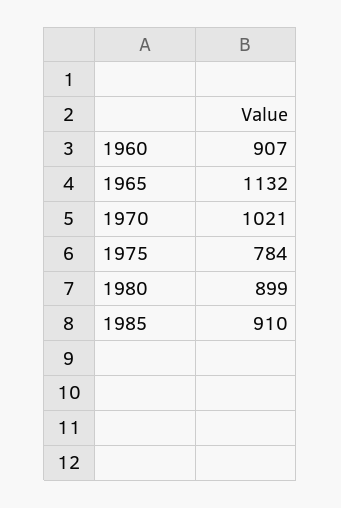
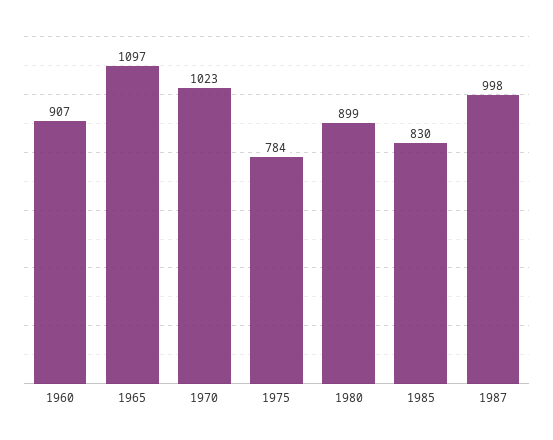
1965: 1132 -> 1097
1970: 1021 -> 1023
1985: 910 -> 830
1987: none -> 998

